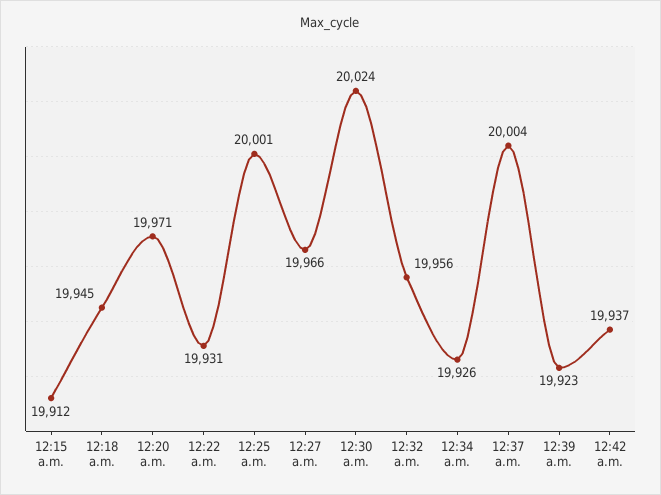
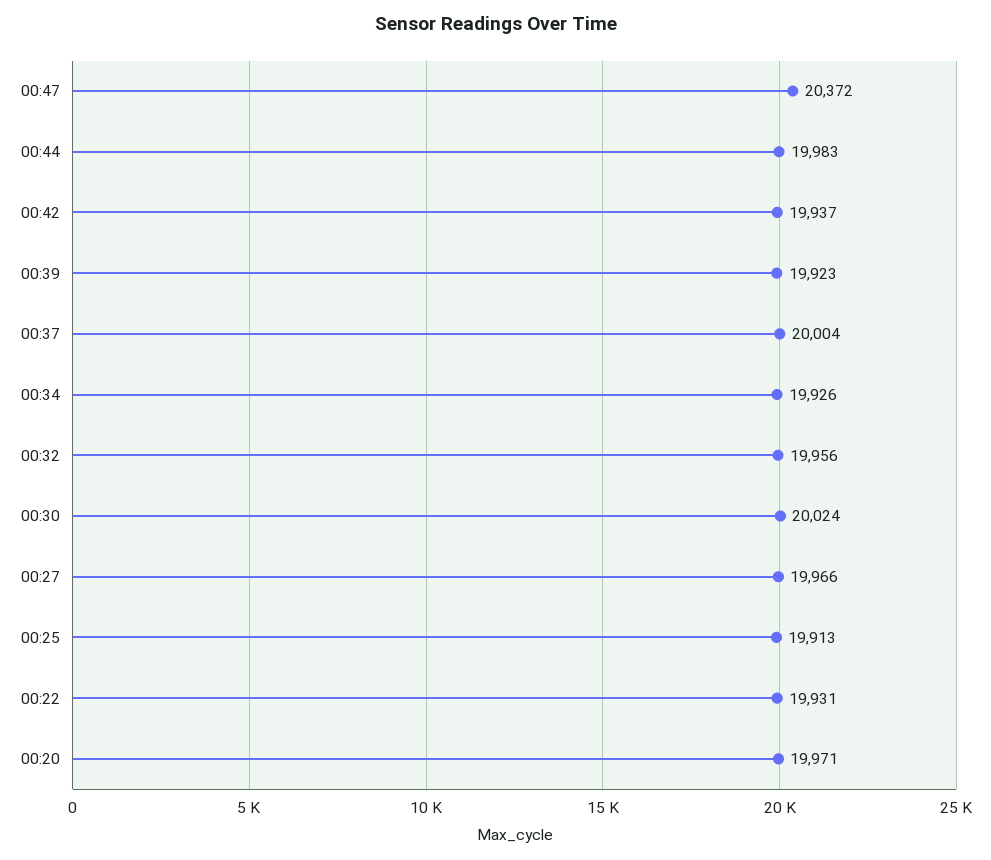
12:15 a.m.: 19912 -> none
12:18 a.m.: 19945 -> none
12:25 a.m.: 20001 -> 19913
00:47: none -> 20372
00:44: none -> 19983

